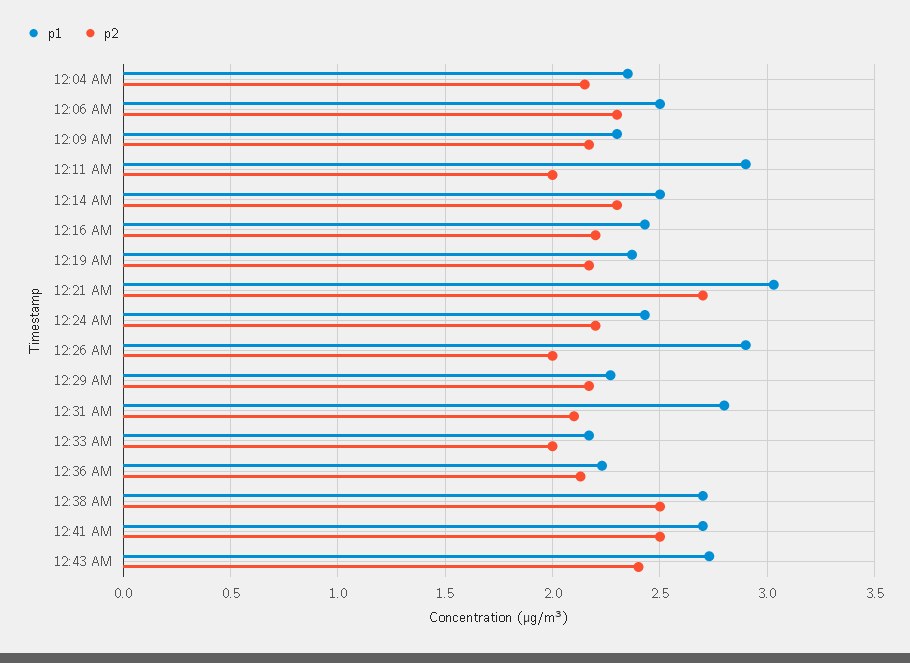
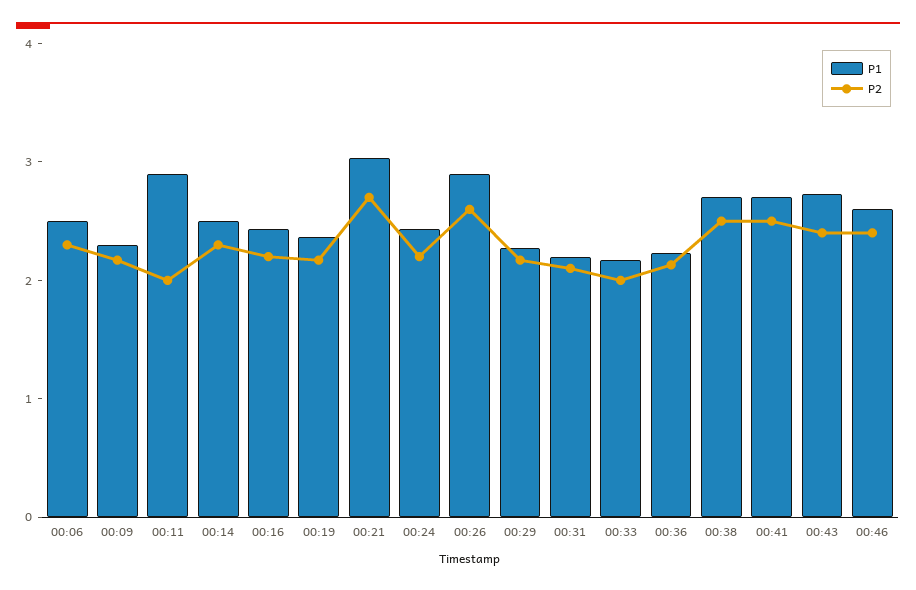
p1, 12:04 AM: 2.35 -> none
p2, 12:04 AM: 2.15 -> none
p2, 12:26 AM: 2 -> 2.6
p1, 12:31 AM: 2.8 -> 2.2
p1, 00:46: none -> 2.6
p2, 00:46: none -> 2.4

